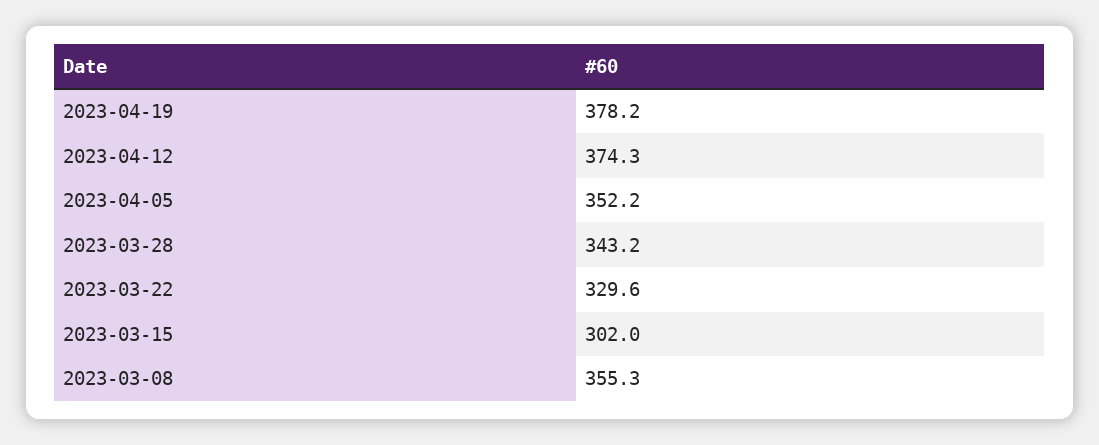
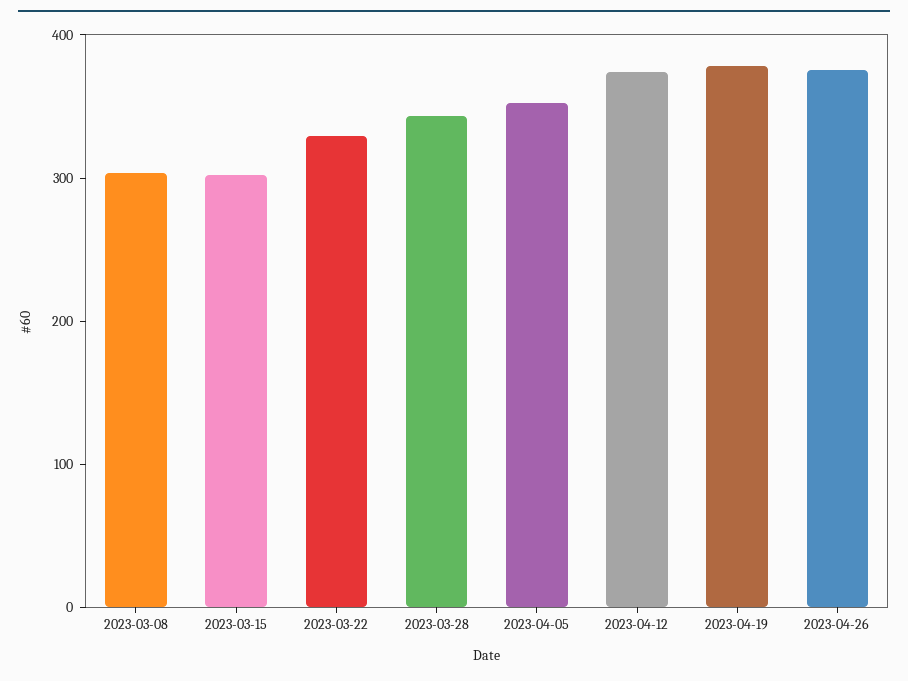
2023-03-08: 355.3 -> 300
2023-04-26: none -> 380

